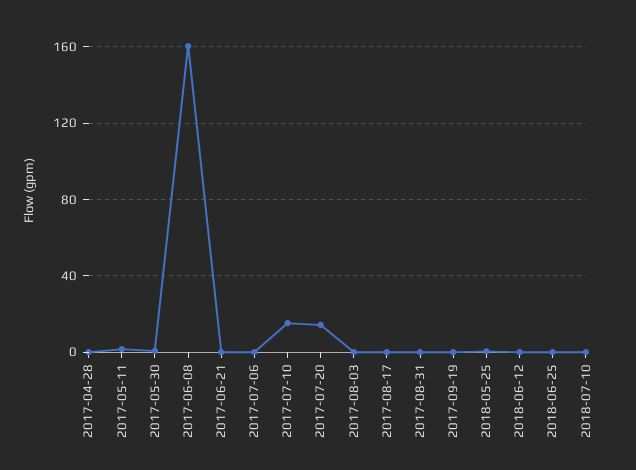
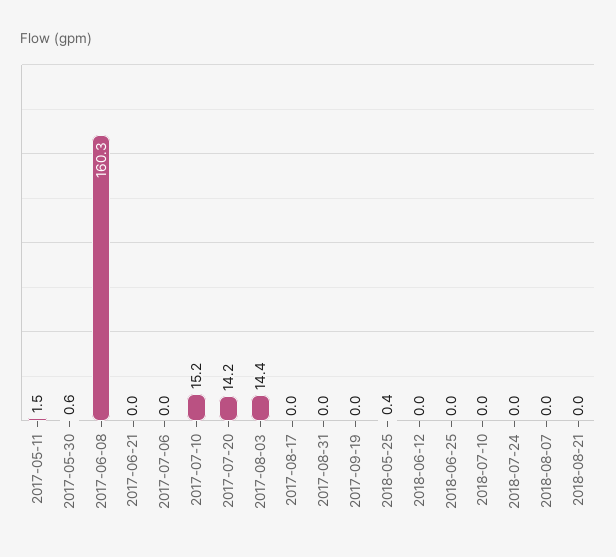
2017-04-28: 0 -> none
2017-08-03: 0 -> 14.4
2018-07-24: none -> 0
2018-08-07: none -> 0
2018-08-21: none -> 0

